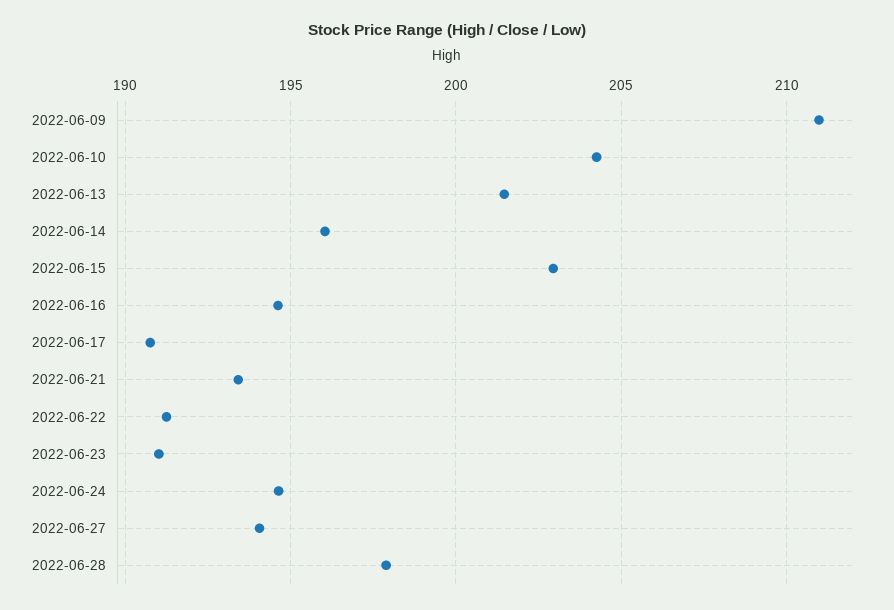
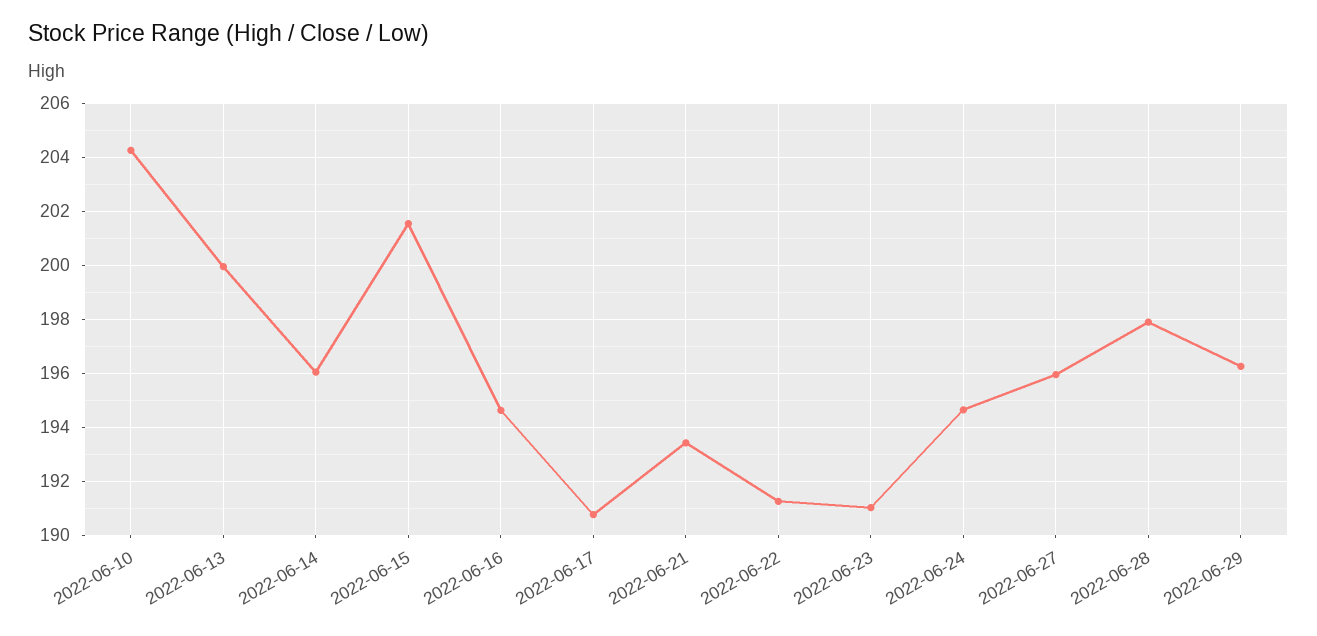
2022-06-09: 211 -> none
2022-06-13: 201.5 -> 200
2022-06-15: 203 -> 201.5
2022-06-27: 194 -> 196
2022-06-29: none -> 196.25

